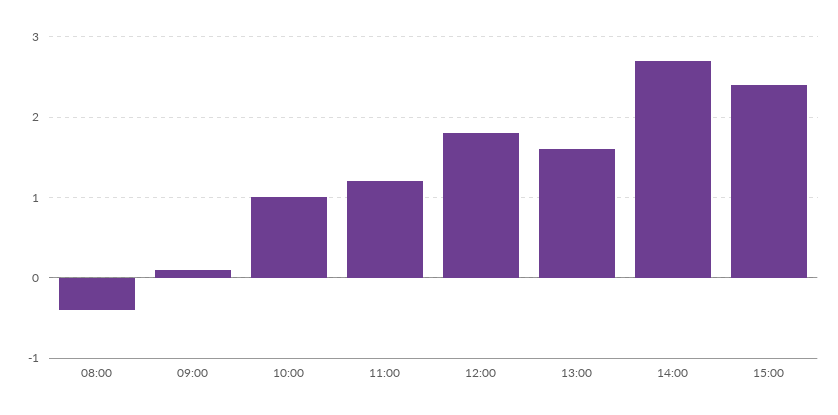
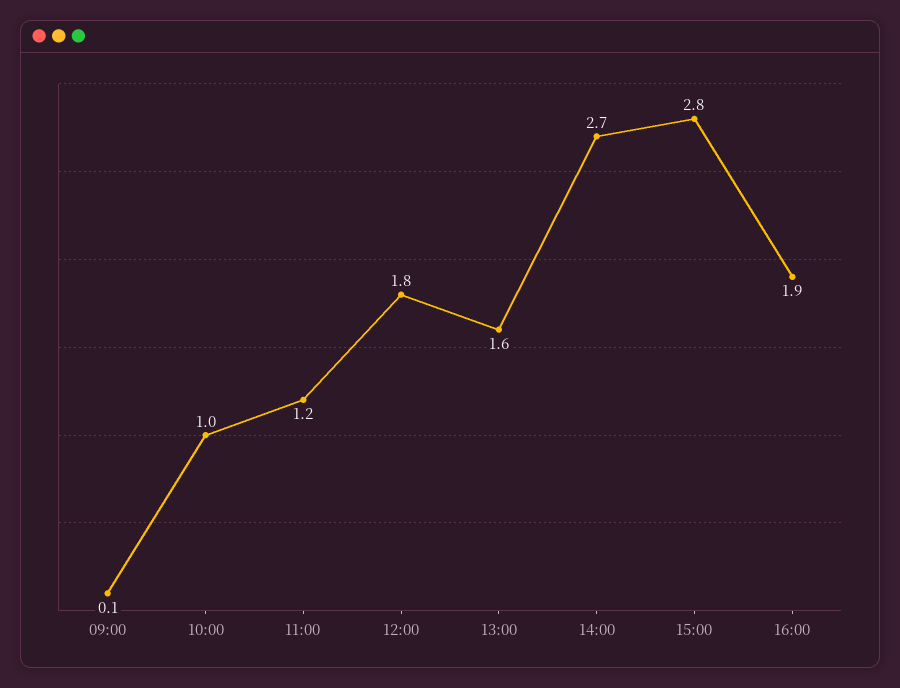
08:00: -0.4 -> none
15:00: 2.4 -> 2.8
16:00: none -> 1.9

